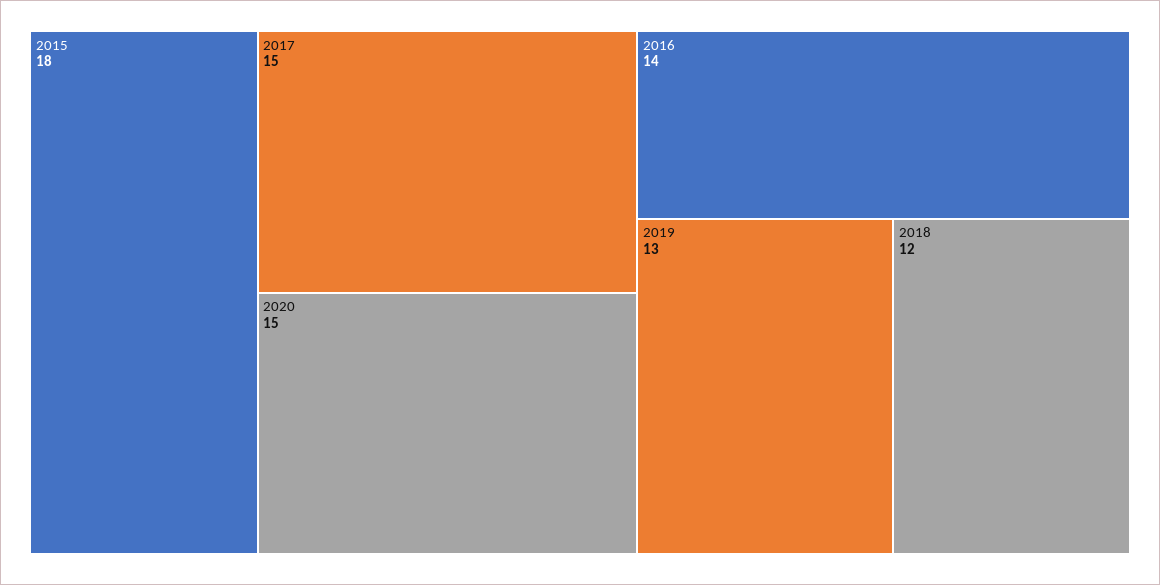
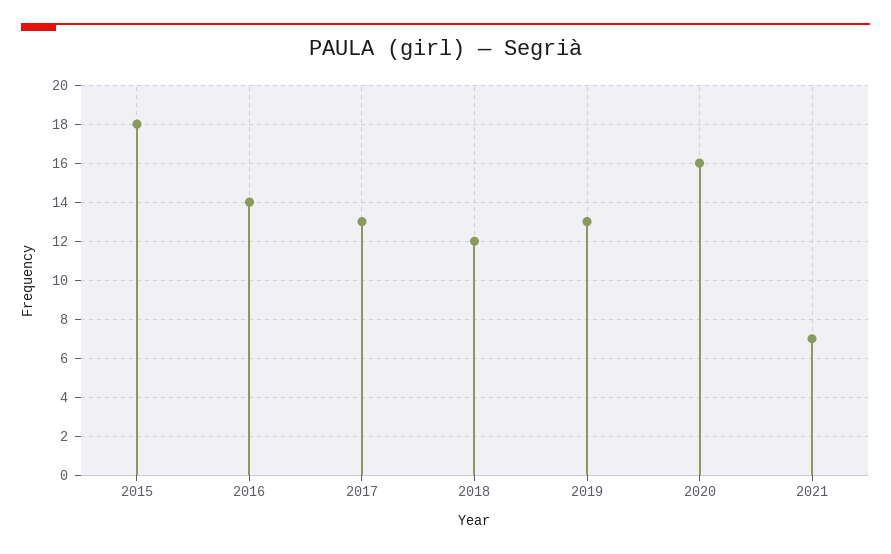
2017: 15 -> 13
2020: 15 -> 16
2021: none -> 7

